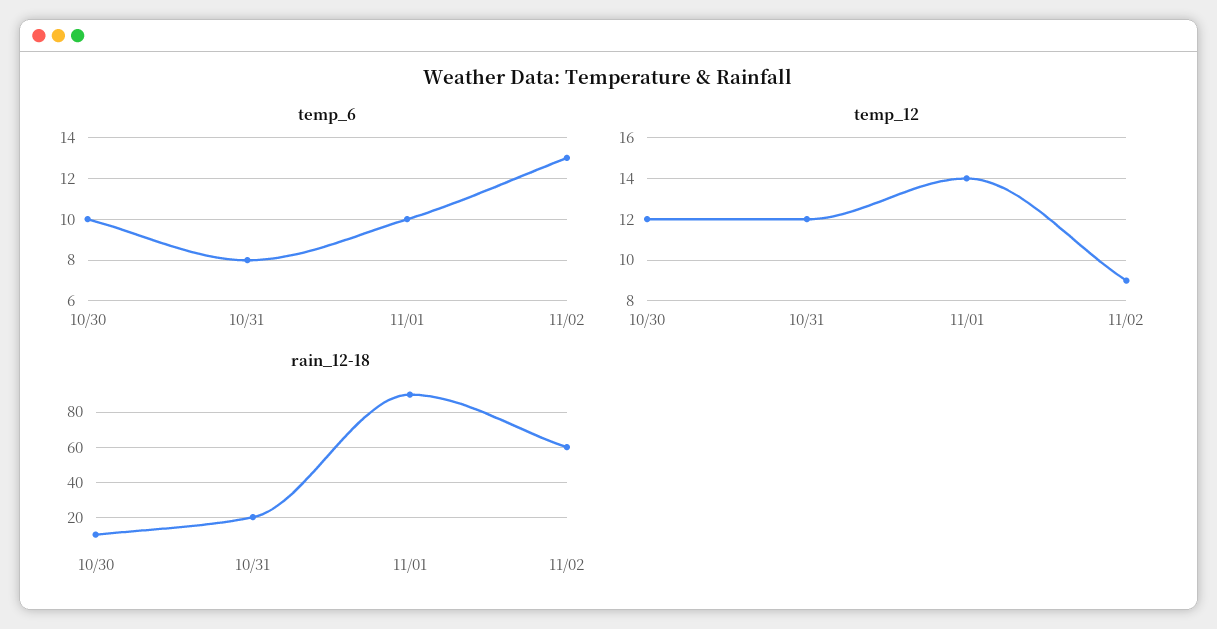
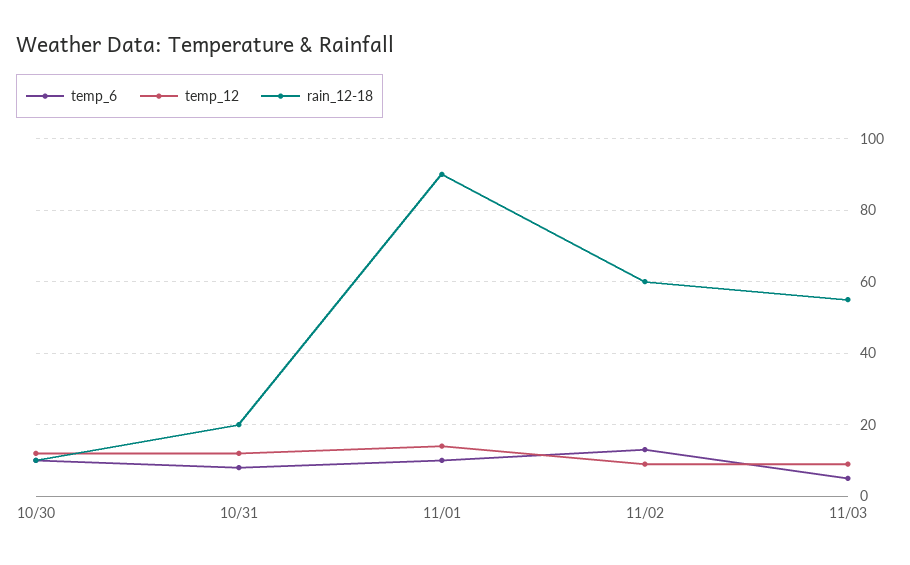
temp_6, 11/03: none -> 5
temp_12, 11/03: none -> 10
rain_12-18, 11/03: none -> 55

